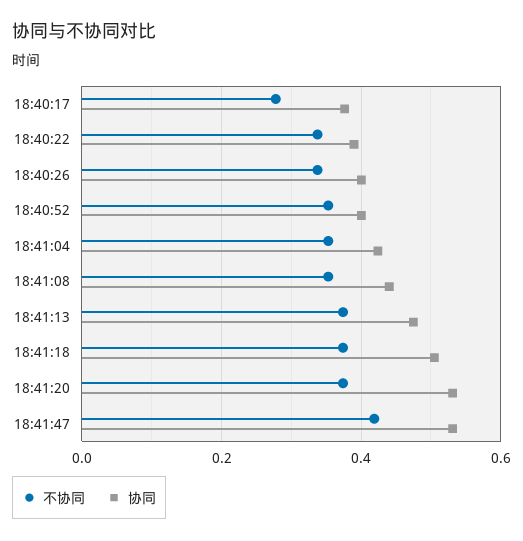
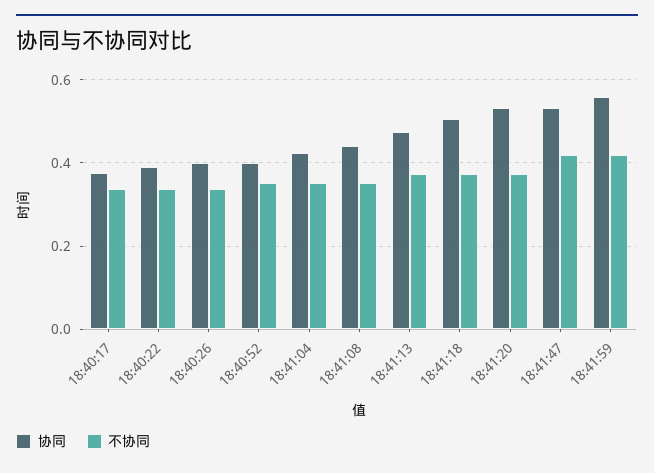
不协同, 18:40:17: 0.28 -> 0.34
协同, 18:41:59: none -> 0.56
不协同, 18:41:59: none -> 0.42

